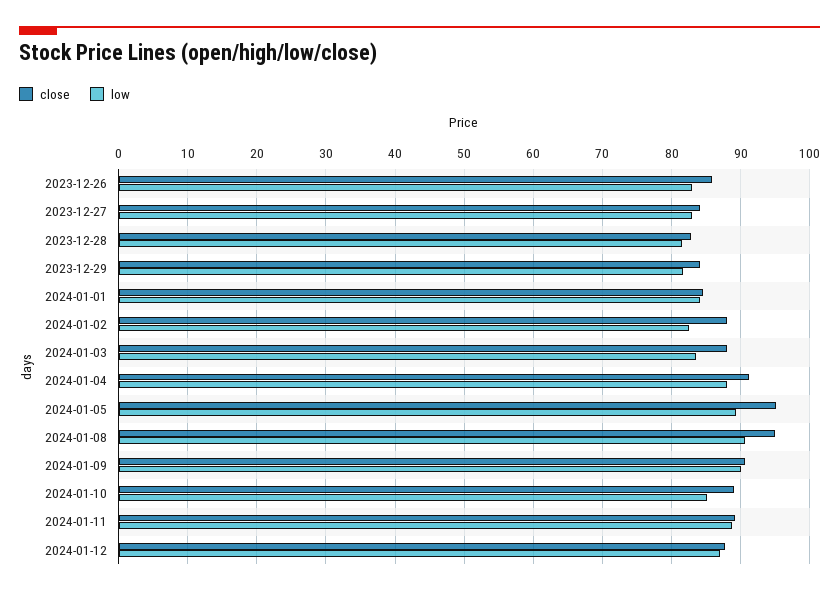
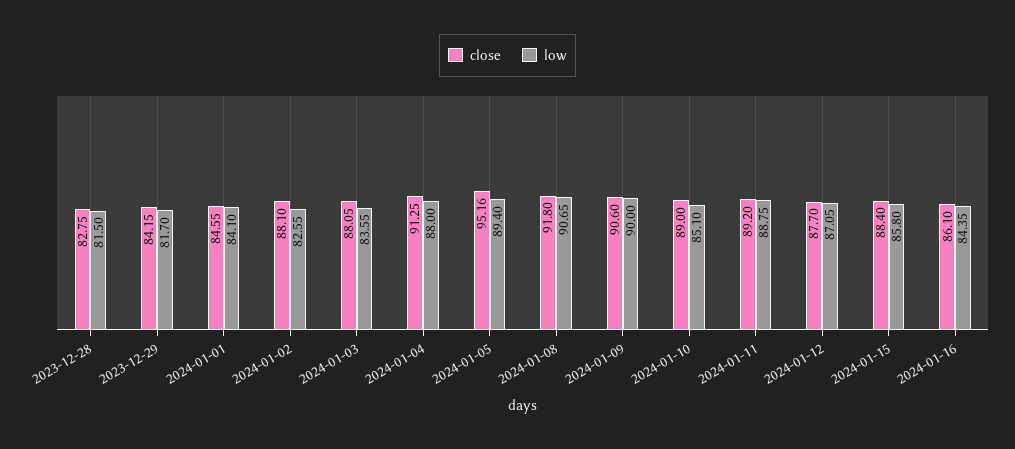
close, 2023-12-26: 86 -> none
low, 2023-12-26: 83 -> none
close, 2023-12-27: 84 -> none
low, 2023-12-27: 83 -> none
close, 2024-01-08: 95 -> 91.8
close, 2024-01-15: none -> 88.4
low, 2024-01-15: none -> 85.8
close, 2024-01-16: none -> 86.1
low, 2024-01-16: none -> 84.35

